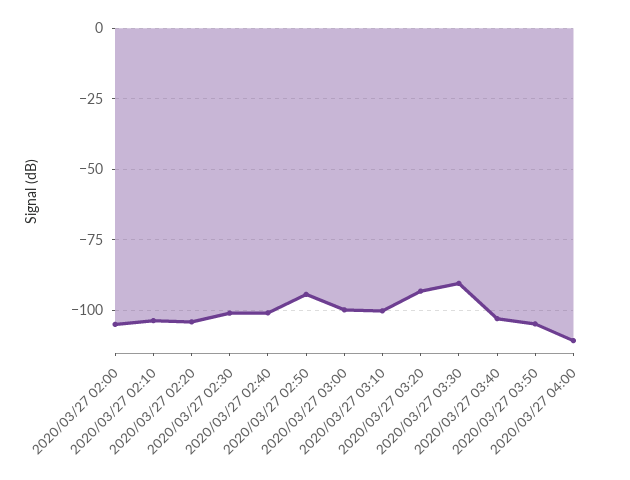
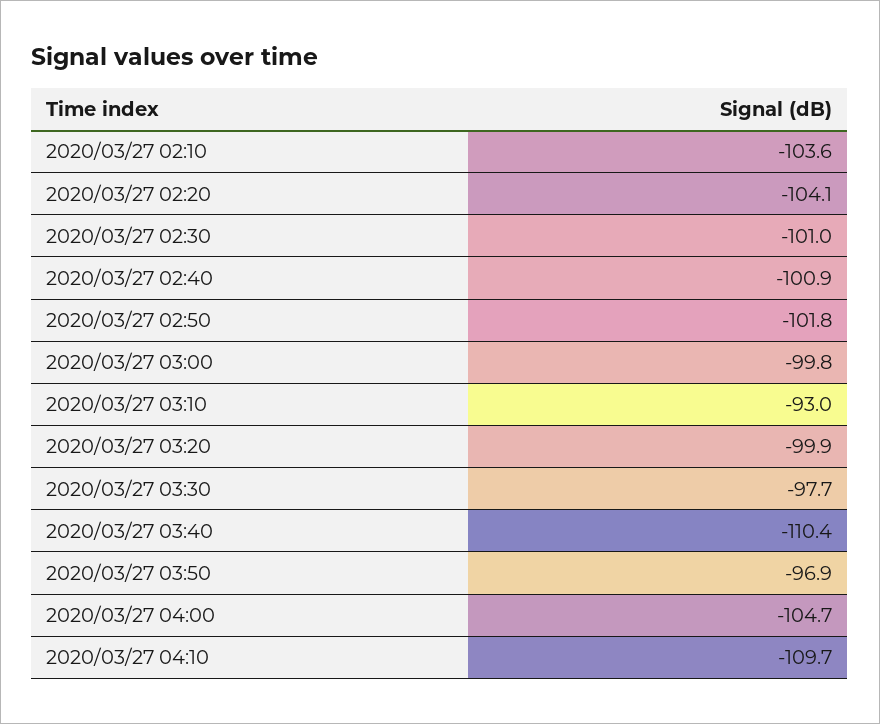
2020/03/27 02:00: -105 -> none
2020/03/27 02:50: -95 -> -101.8
2020/03/27 03:10: -100 -> -93
2020/03/27 03:20: -92.5 -> -99.9
2020/03/27 03:30: -90 -> -97.7
2020/03/27 03:40: -102.5 -> -110.4
2020/03/27 03:50: -105 -> -96.9
2020/03/27 04:00: -110 -> -104.7
2020/03/27 04:10: none -> -109.7

